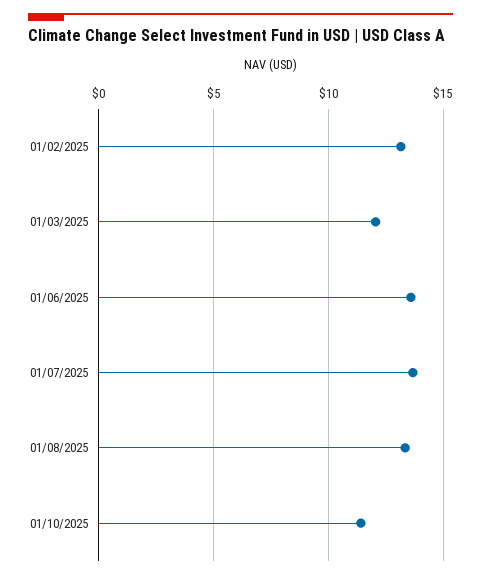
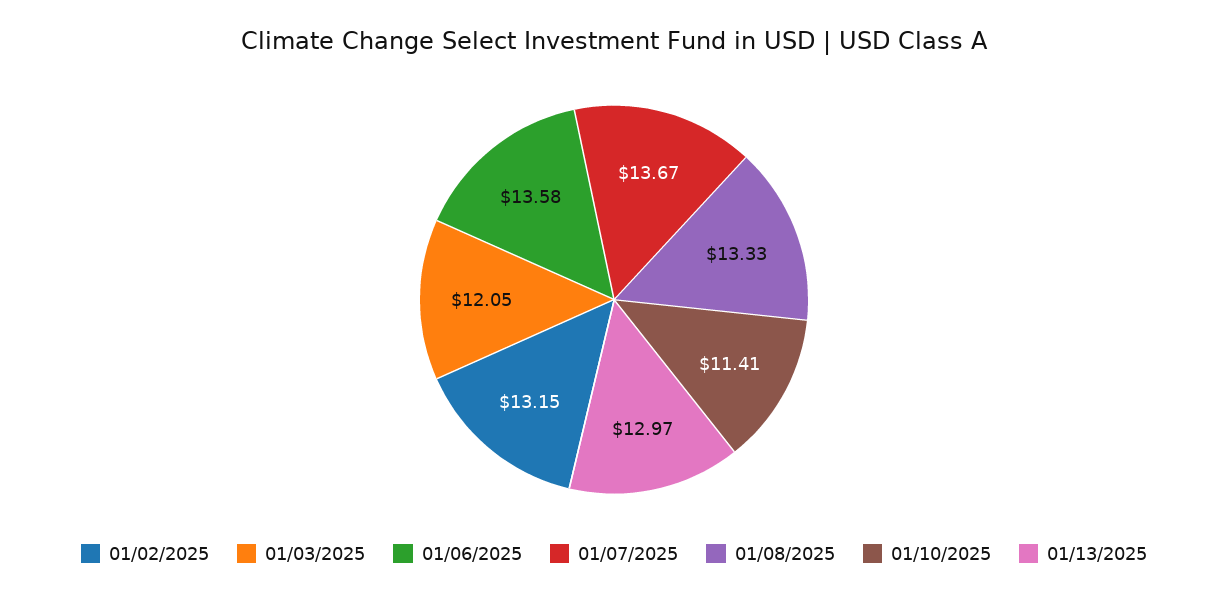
01/13/2025: none -> 12.97

